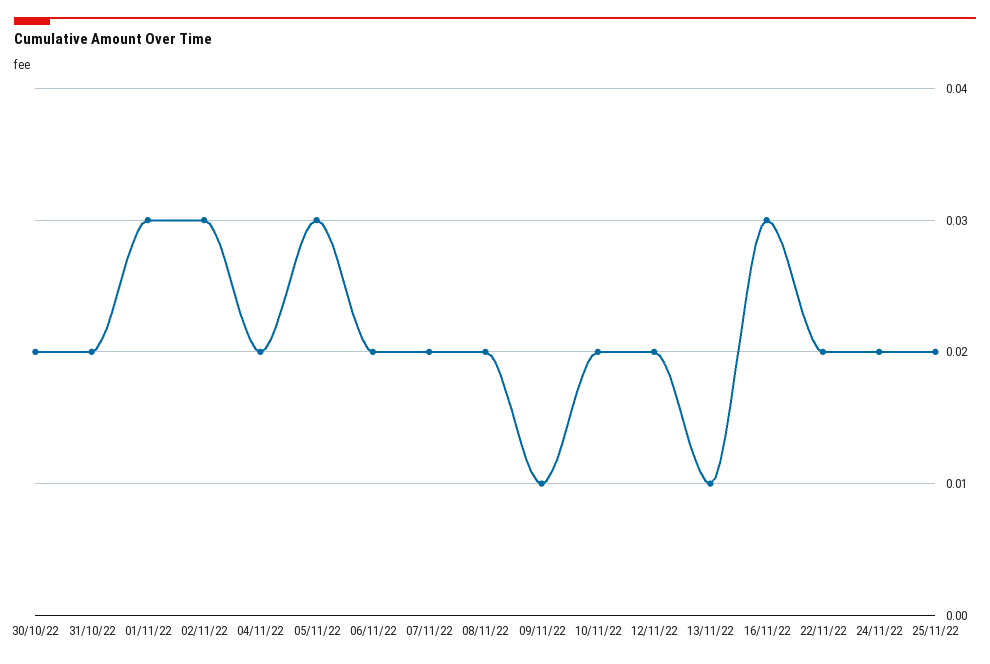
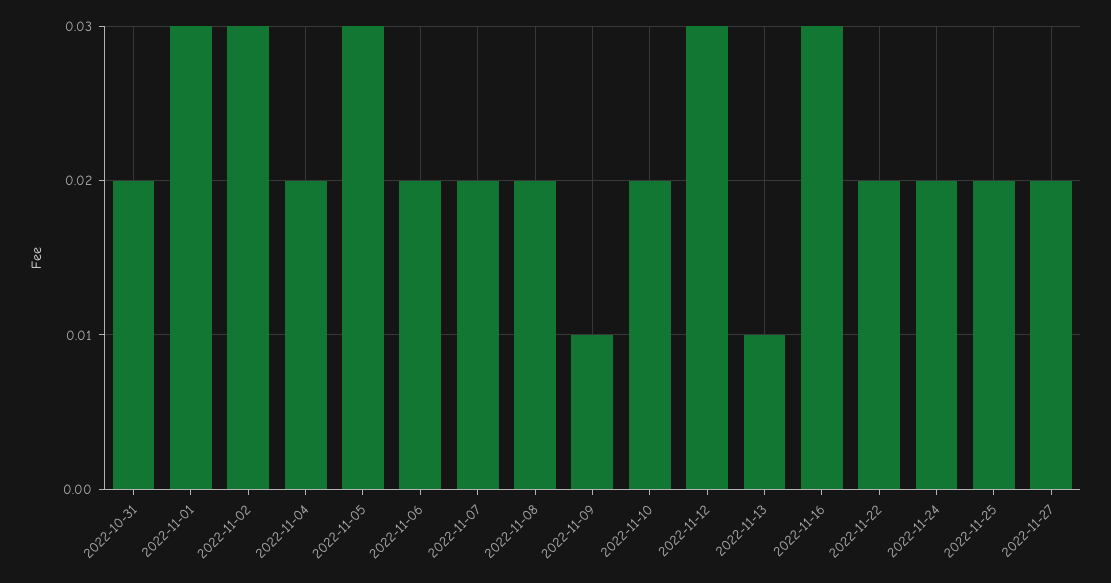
30/10/22: 0.02 -> none
12/11/22: 0.02 -> 0.03
2022-11-27: none -> 0.02

